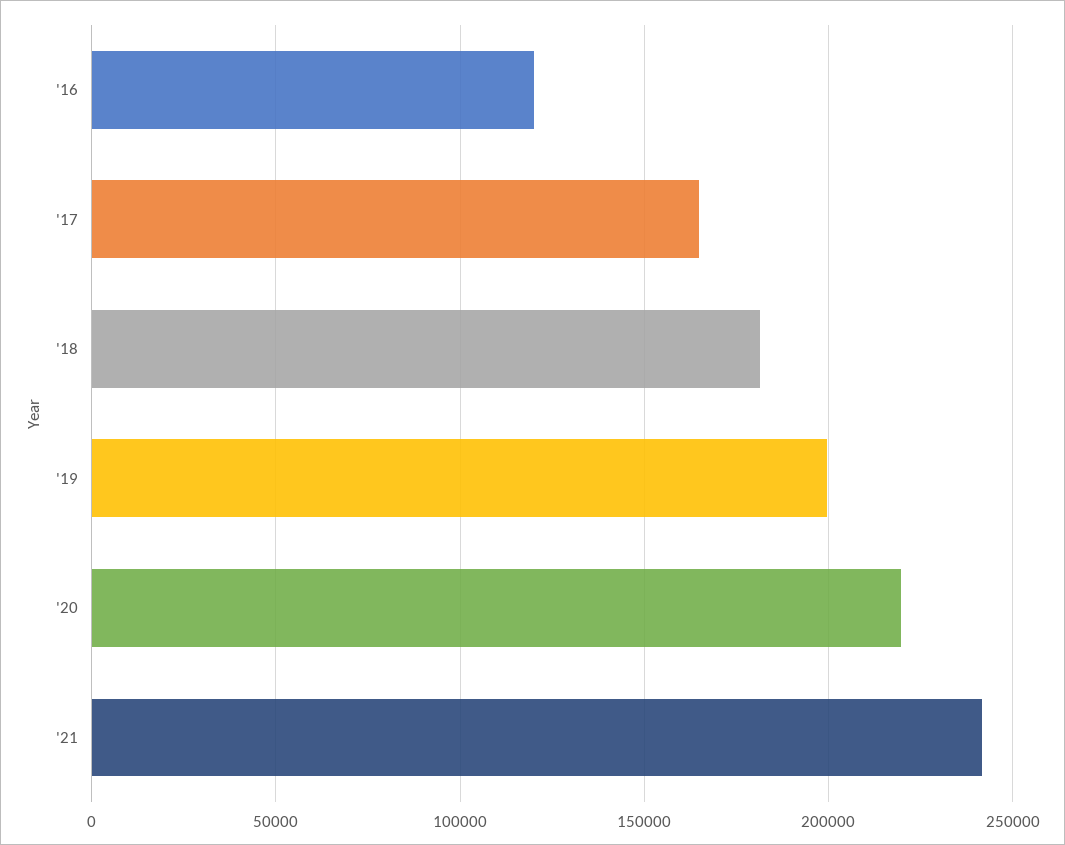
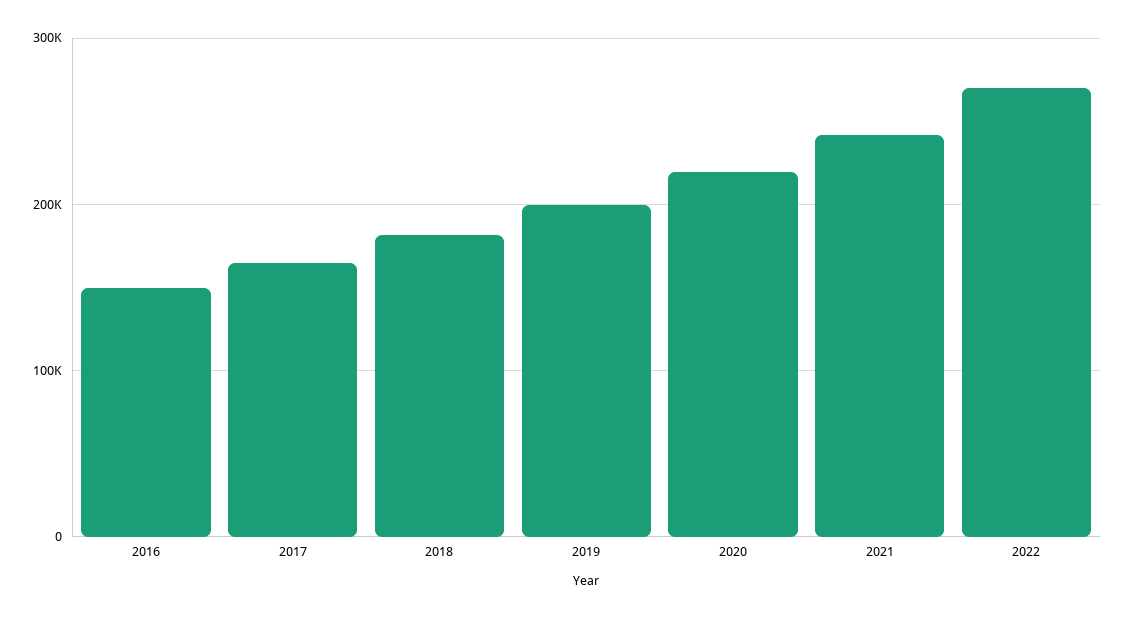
'16: 120000 -> 150000
2022: none -> 270000

